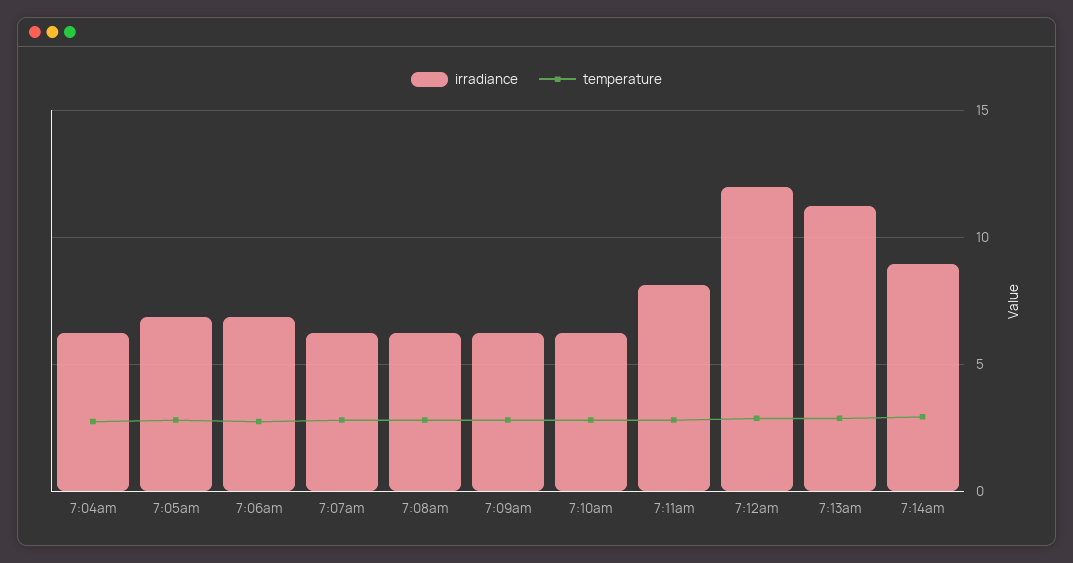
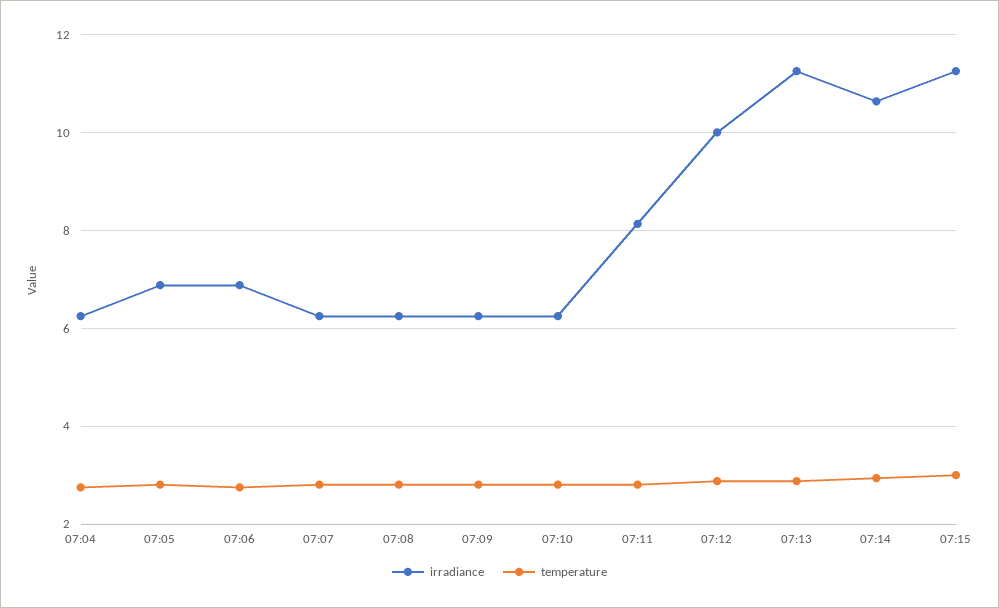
irradiance, 7:12am: 12 -> 10
irradiance, 7:14am: 9 -> 10.6
irradiance, 07:15: none -> 11.2
temperature, 07:15: none -> 3

